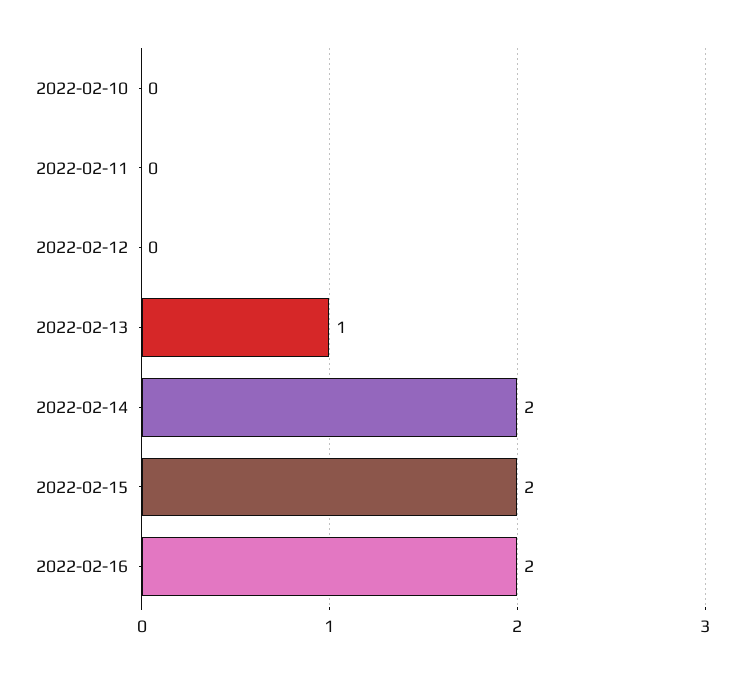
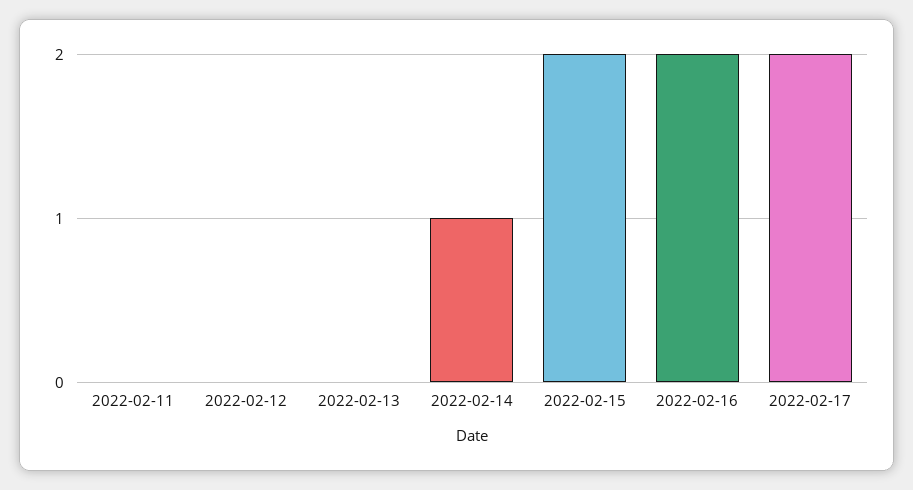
2022-02-10: 0 -> none
2022-02-13: 1 -> 0
2022-02-14: 2 -> 1
2022-02-17: none -> 2

